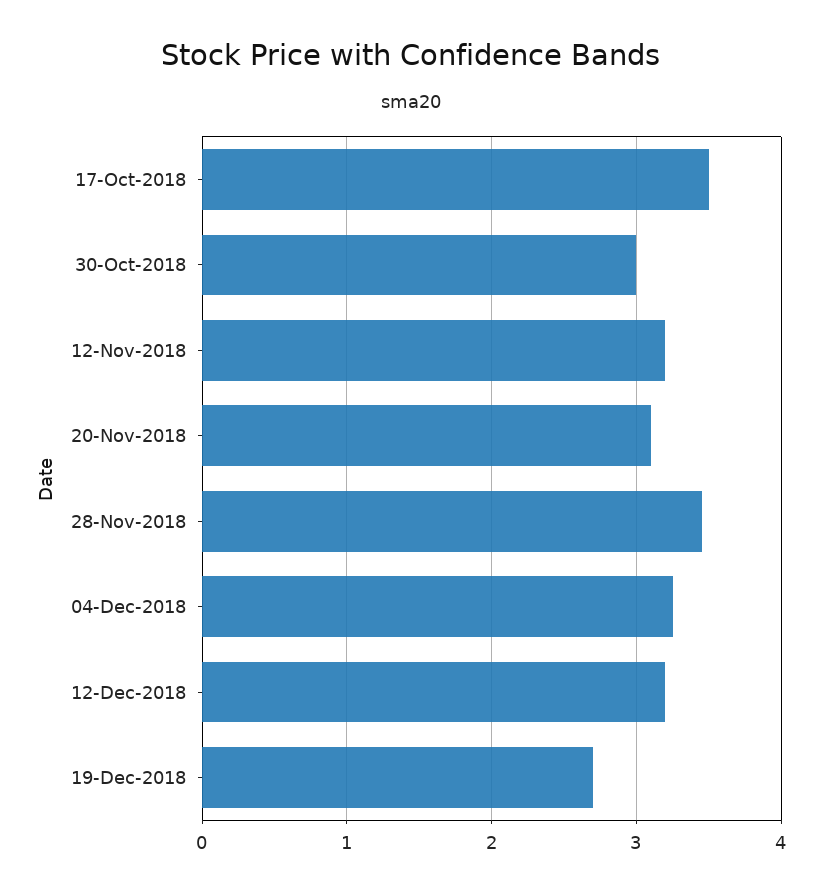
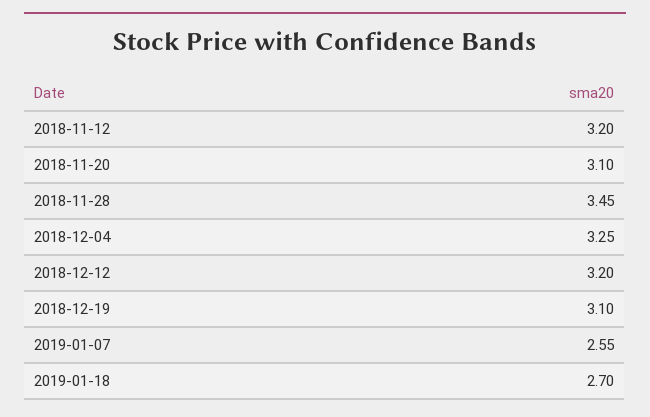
17-Oct-2018: 3.5 -> none
30-Oct-2018: 3 -> none
19-Dec-2018: 2.7 -> 3.1
2019-01-07: none -> 2.55
2019-01-18: none -> 2.7

